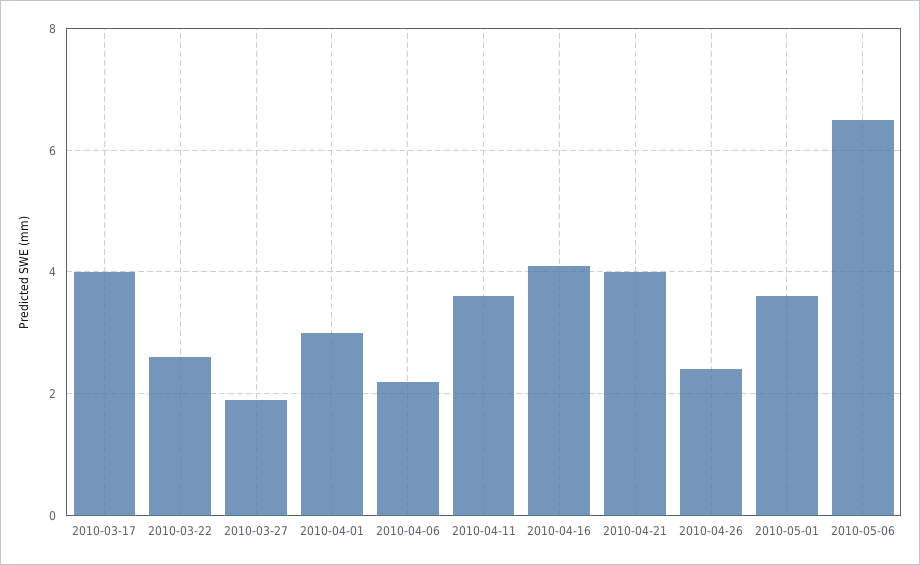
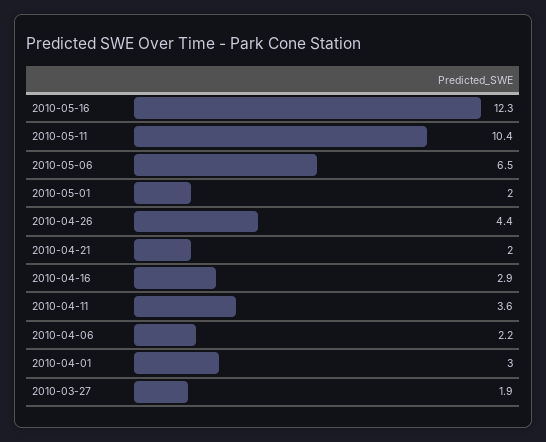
2010-03-17: 4 -> none
2010-03-22: 2.5 -> none
2010-04-16: 4 -> 2.9
2010-04-21: 4 -> 2
2010-04-26: 2.5 -> 4.4
2010-05-01: 3.5 -> 2
2010-05-16: none -> 12.3
2010-05-11: none -> 10.4

